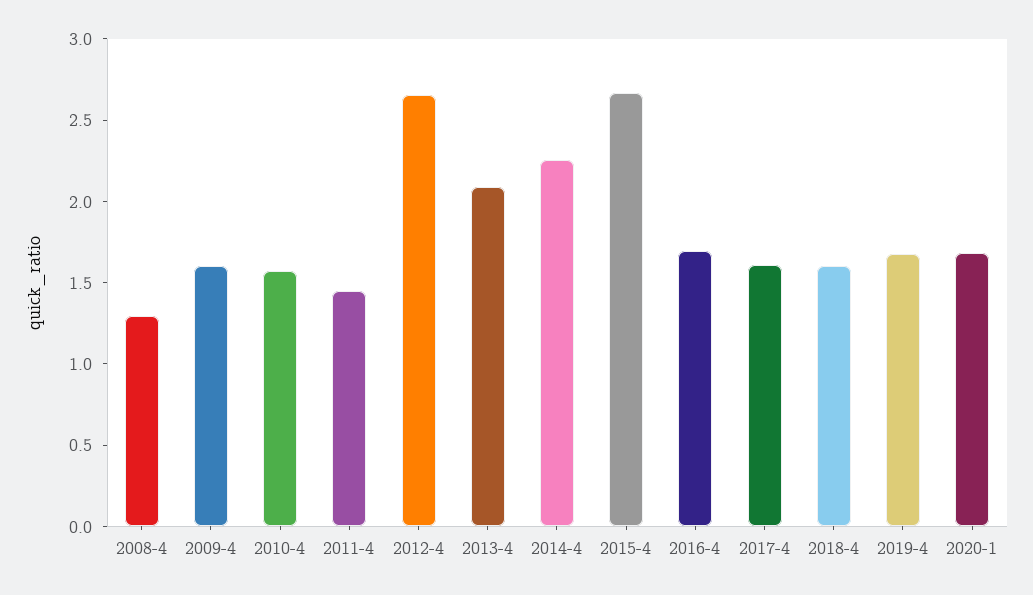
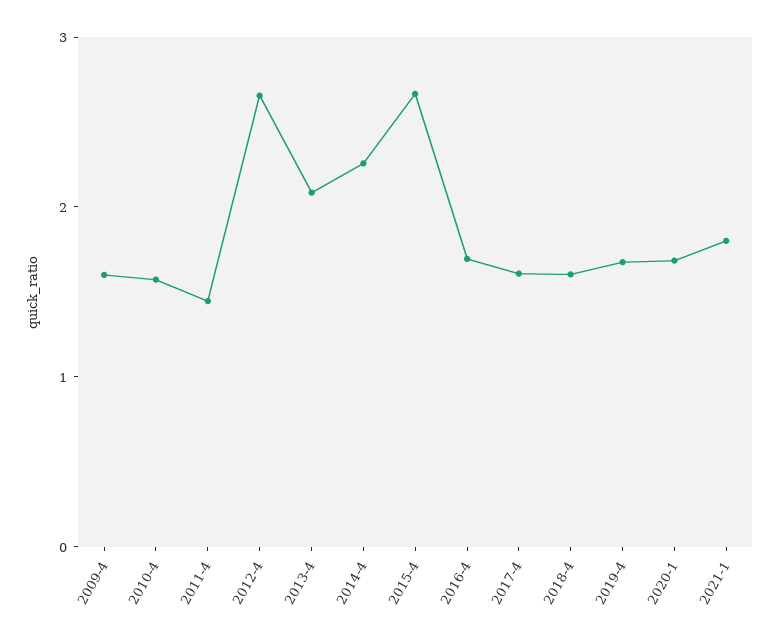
2008-4: 1.3 -> none
2021-1: none -> 1.8

